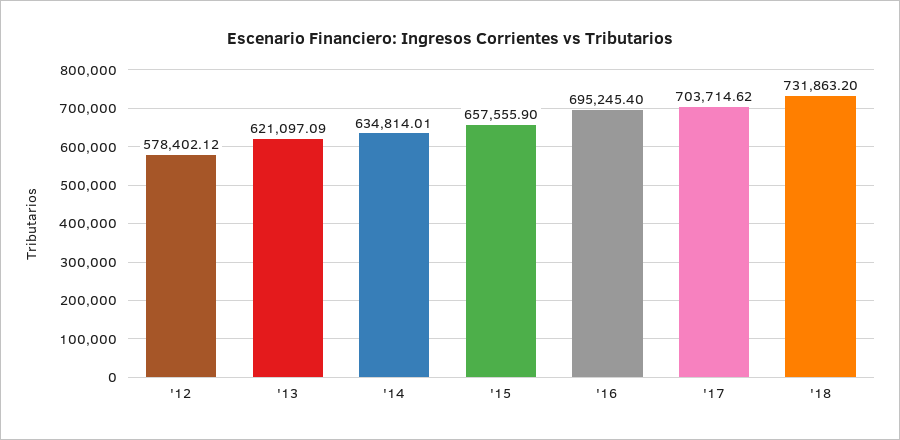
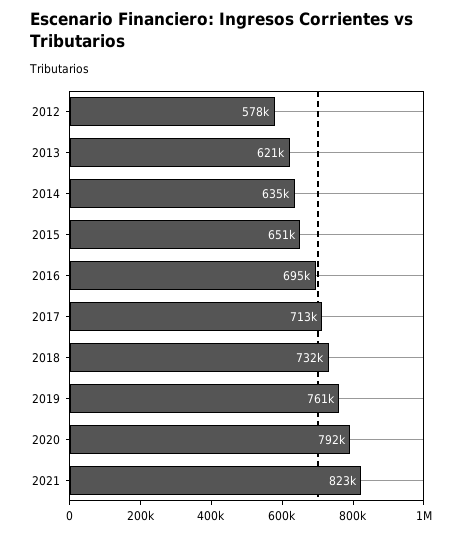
'15: 657555.9 -> 651000
'17: 703714.62 -> 713000
2019: none -> 761000
2020: none -> 792000
2021: none -> 823000

